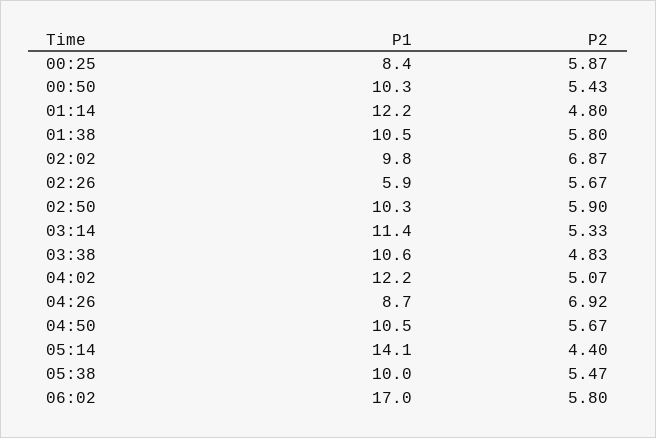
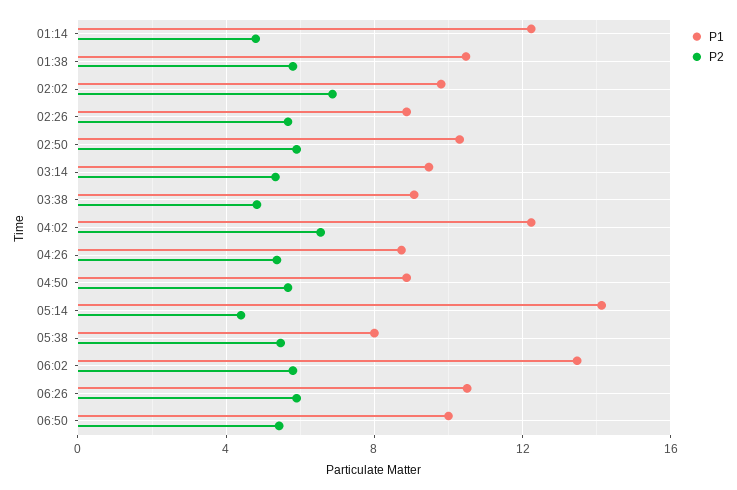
P1, 00:25: 8.4 -> none
P2, 00:25: 5.87 -> none
P1, 00:50: 10.3 -> none
P2, 00:50: 5.43 -> none
P1, 02:26: 5.9 -> 9
P1, 03:14: 11.4 -> 9.5
P1, 03:38: 10.6 -> 9
P2, 04:02: 5.07 -> 6.5
P2, 04:26: 6.92 -> 5.5
P1, 04:50: 10.5 -> 9
P1, 05:38: 10 -> 8
P1, 06:02: 17 -> 13.5
P1, 06:26: none -> 10.5
P2, 06:26: none -> 6
P1, 06:50: none -> 10
P2, 06:50: none -> 5.5

